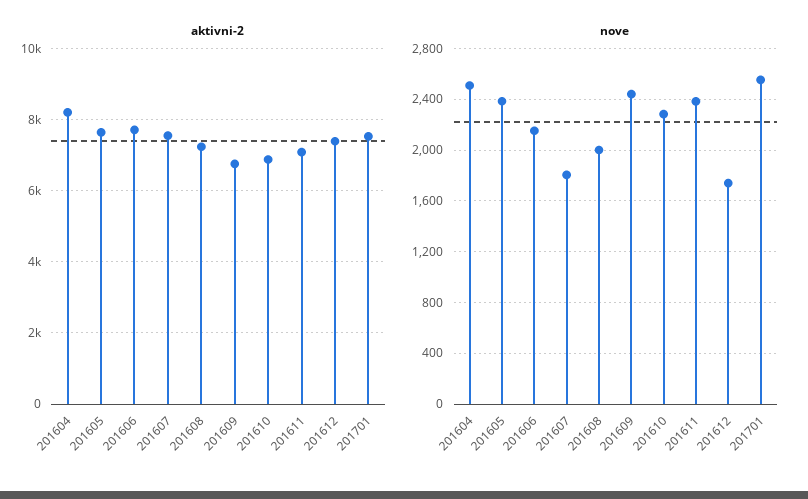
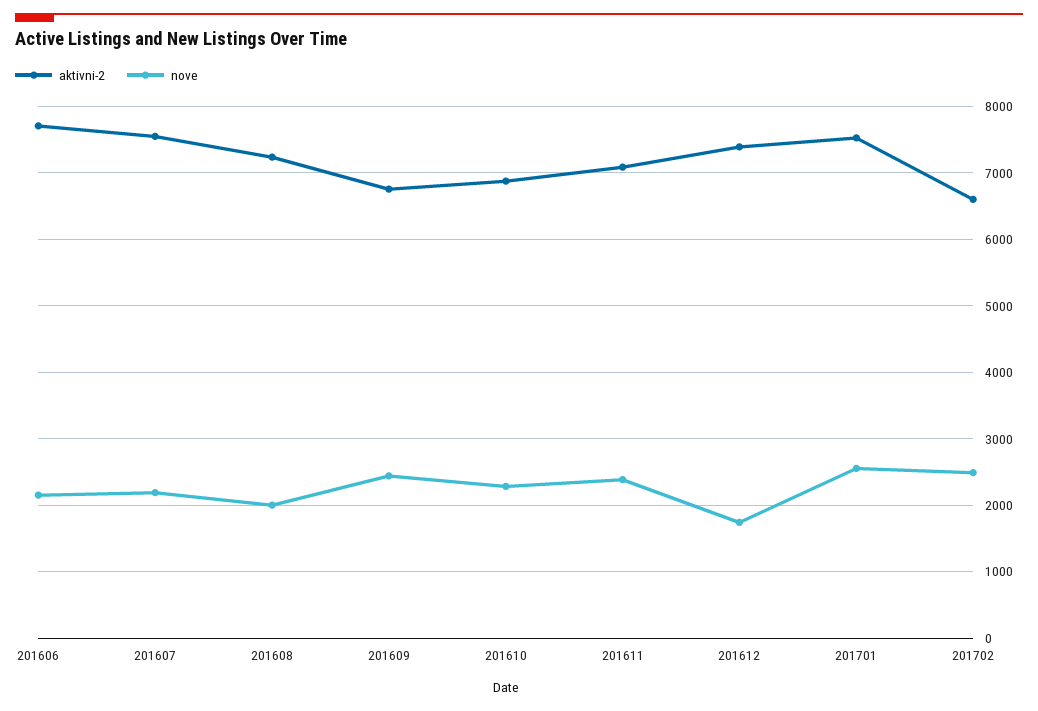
aktivni-2, 201604: 8200 -> none
aktivni-2, 201605: 7600 -> none
nove, 201604: 2500 -> none
nove, 201605: 2400 -> none
nove, 201607: 1800 -> 2200
aktivni-2, 201702: none -> 6600
nove, 201702: none -> 2500

